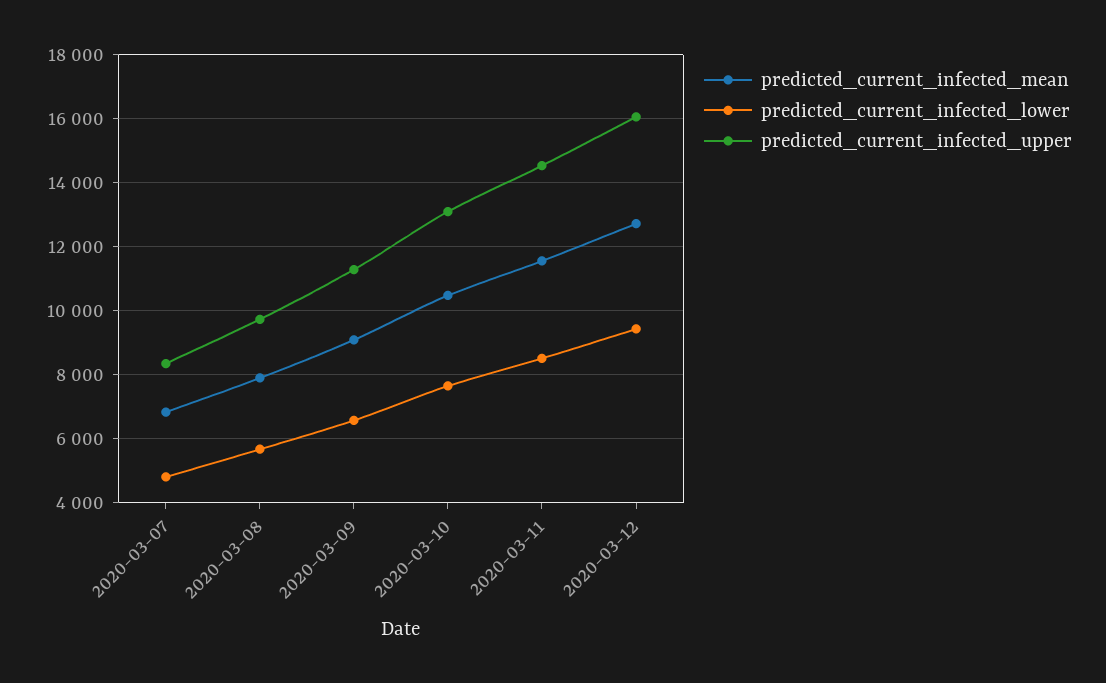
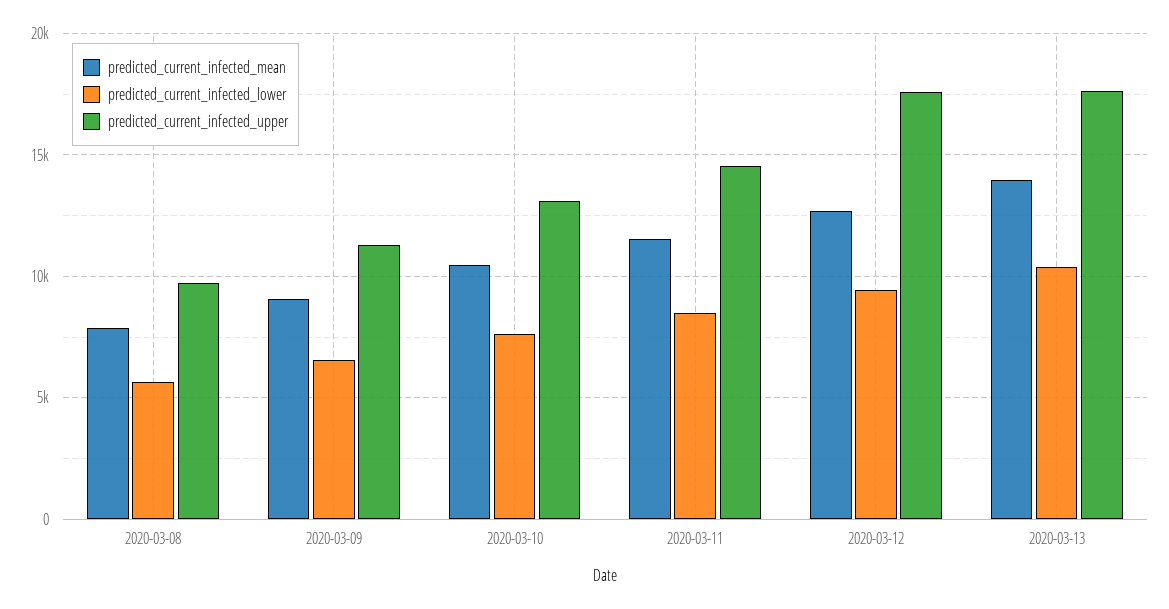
predicted_current_infected_mean, 2020-03-07: 6800 -> none
predicted_current_infected_lower, 2020-03-07: 4800 -> none
predicted_current_infected_upper, 2020-03-07: 8400 -> none
predicted_current_infected_upper, 2020-03-12: 16000 -> 17500
predicted_current_infected_mean, 2020-03-13: none -> 14000
predicted_current_infected_lower, 2020-03-13: none -> 10500
predicted_current_infected_upper, 2020-03-13: none -> 17500

